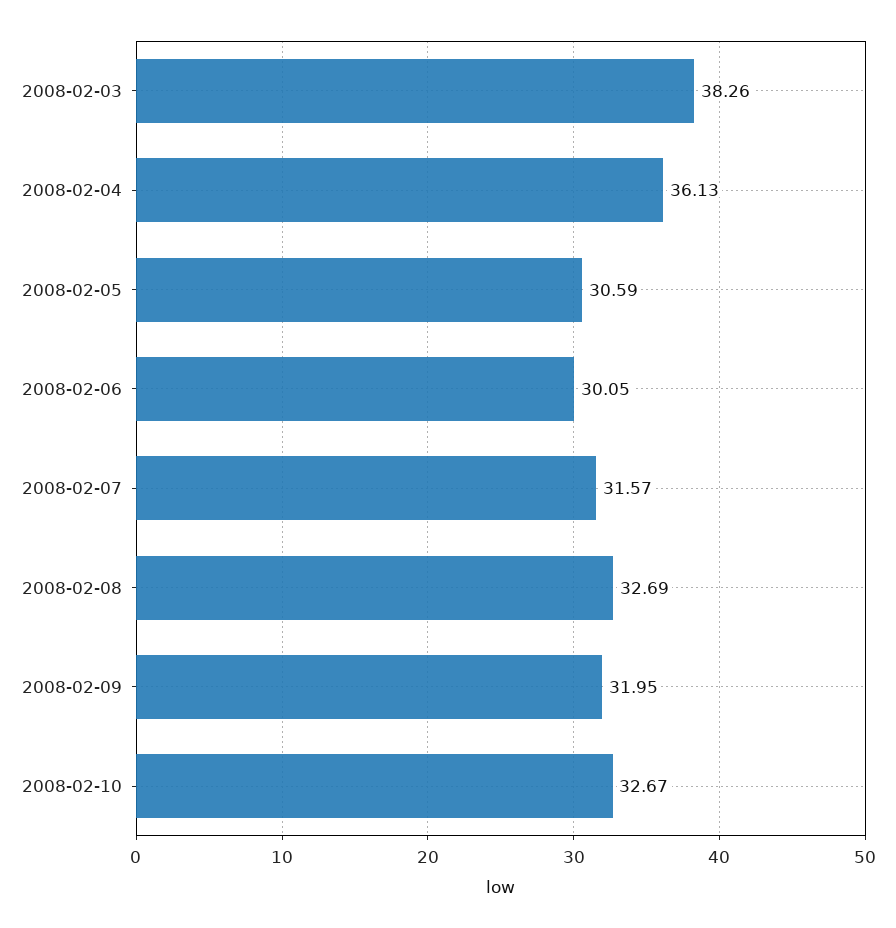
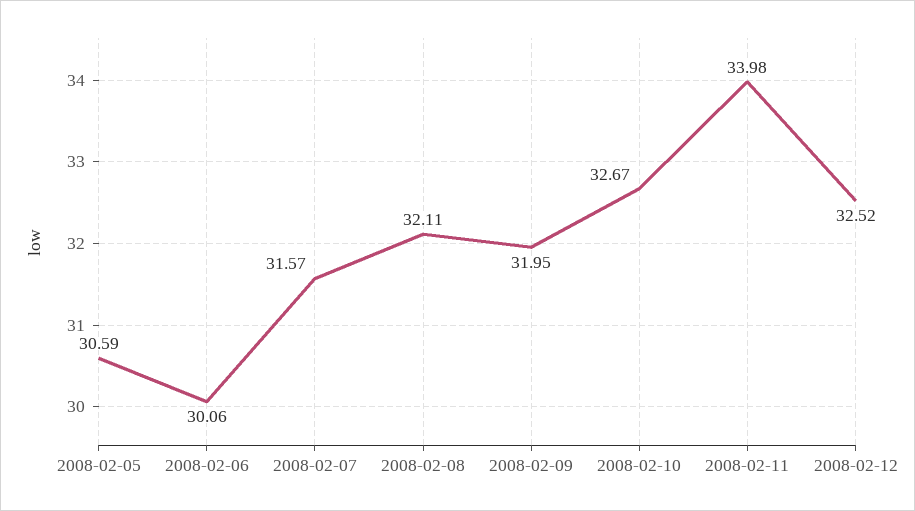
2008-02-03: 38.26 -> none
2008-02-04: 36.13 -> none
2008-02-06: 30.05 -> 30.06
2008-02-08: 32.69 -> 32.11
2008-02-11: none -> 33.98
2008-02-12: none -> 32.52

